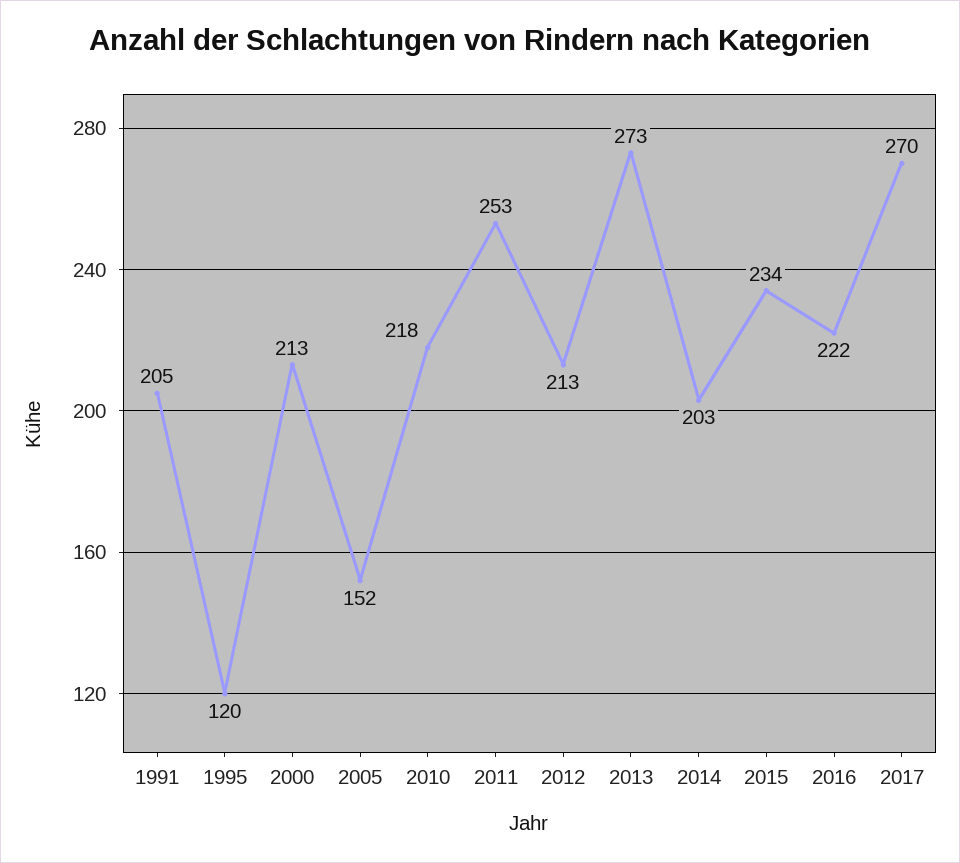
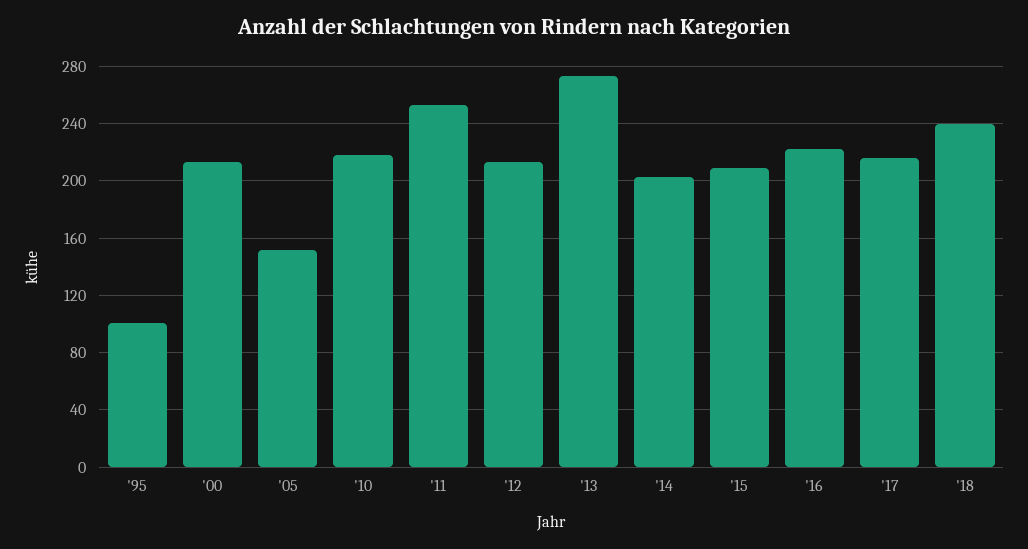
1991: 205 -> none
1995: 120 -> 100
2015: 234 -> 210
2017: 270 -> 215
'18: none -> 240

